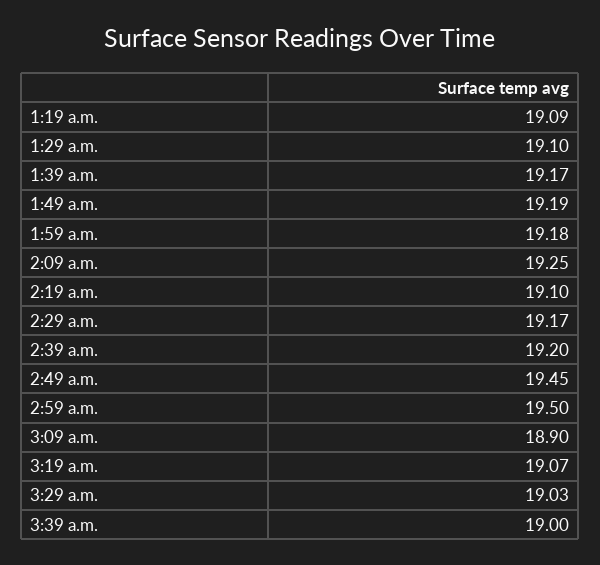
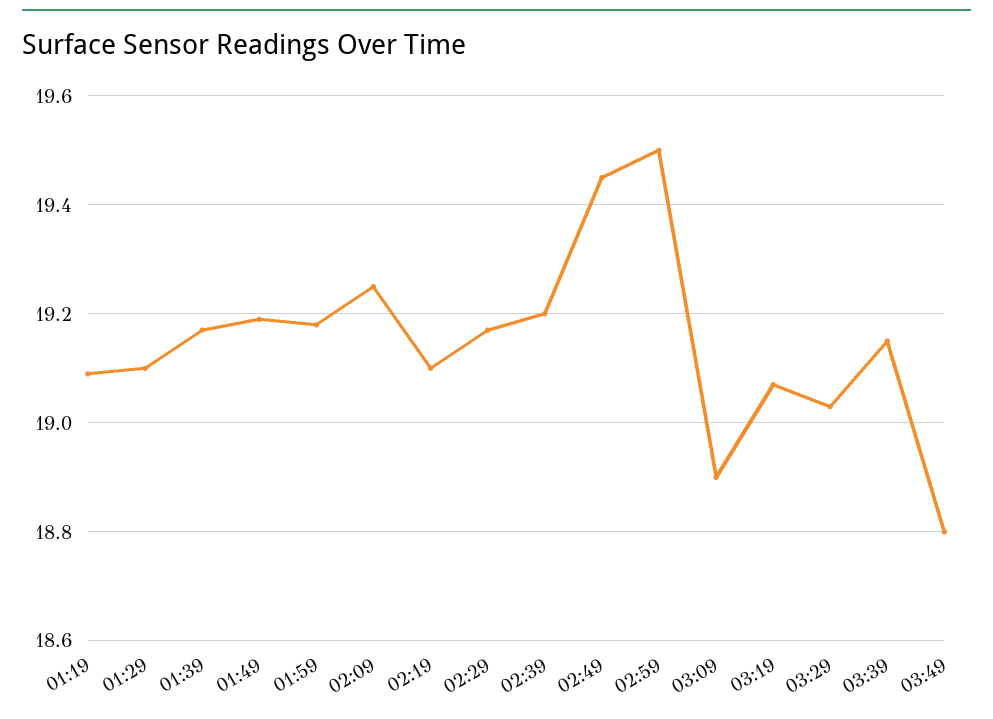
3:39 a.m.: 19 -> 19.15
03:49: none -> 18.8

